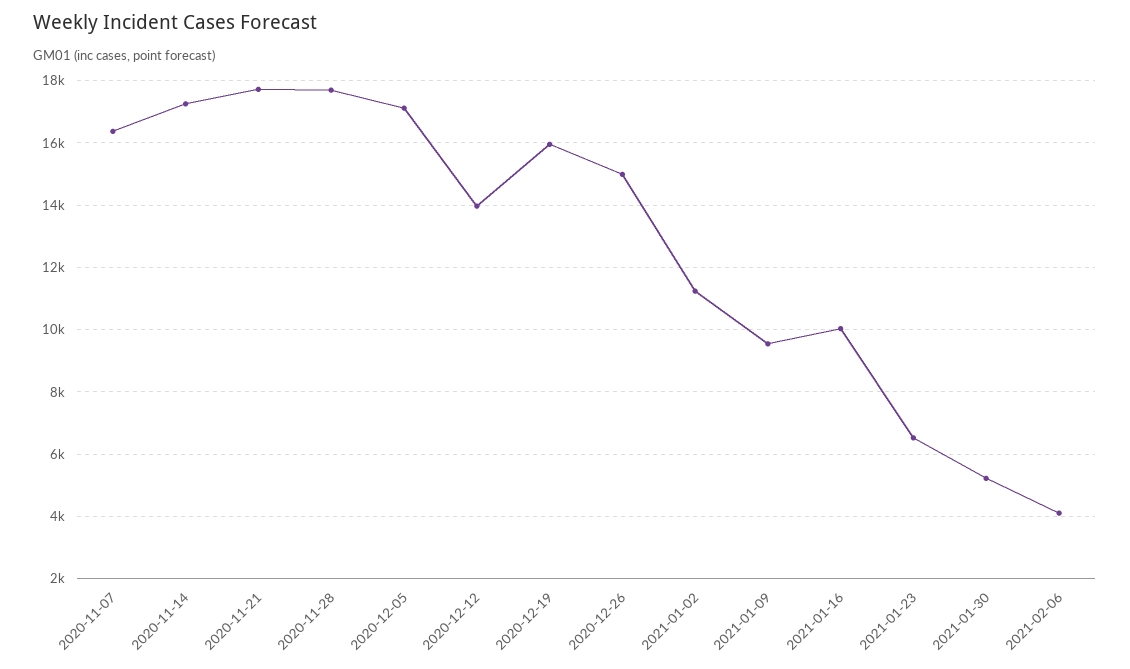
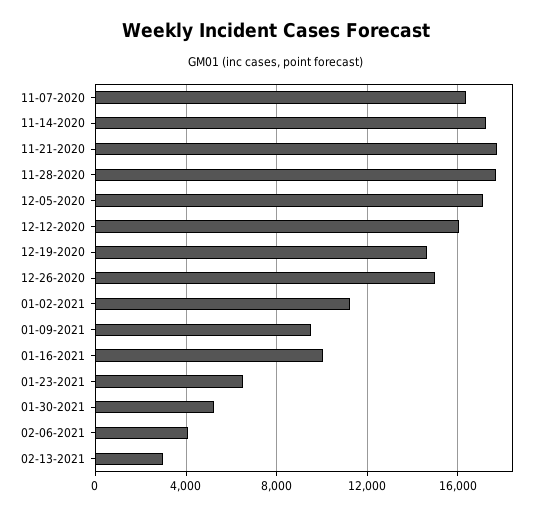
2020-12-12: 14000 -> 16000
2020-12-19: 16000 -> 14500
02-13-2021: none -> 3000

